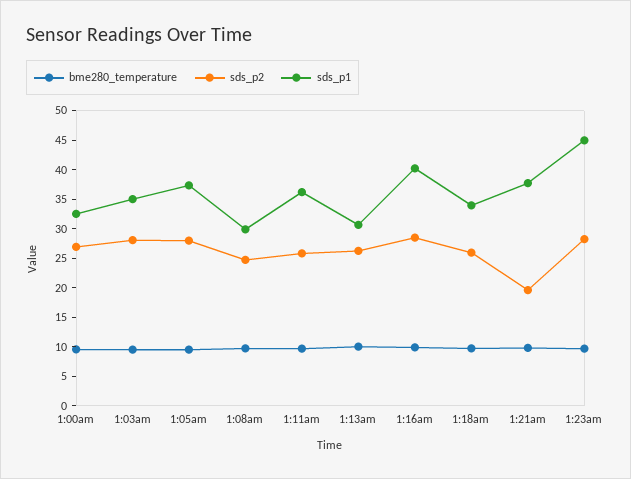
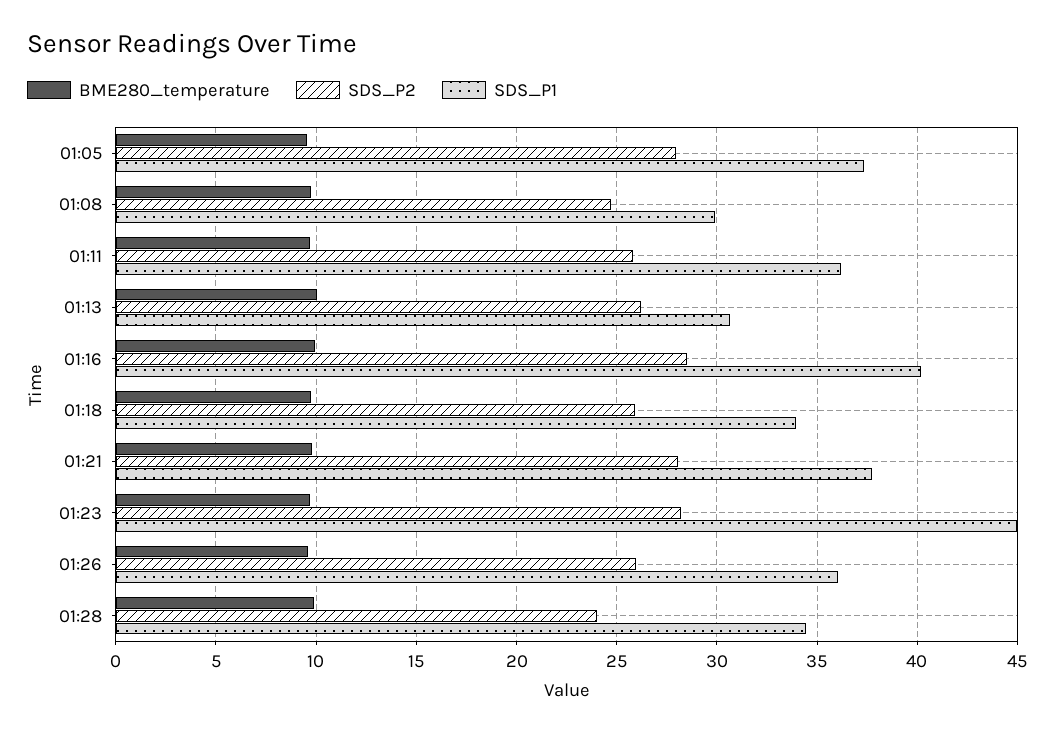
bme280_temperature, 1:00am: 10 -> none
sds_p2, 1:00am: 27.5 -> none
sds_p1, 1:00am: 32.5 -> none
bme280_temperature, 1:03am: 10 -> none
sds_p2, 1:03am: 27.5 -> none
sds_p1, 1:03am: 35 -> none
sds_p2, 1:21am: 20 -> 28
bme280_temperature, 01:26: none -> 9.5
sds_p2, 01:26: none -> 26
sds_p1, 01:26: none -> 36
bme280_temperature, 01:28: none -> 10
sds_p2, 01:28: none -> 24
sds_p1, 01:28: none -> 34.5

